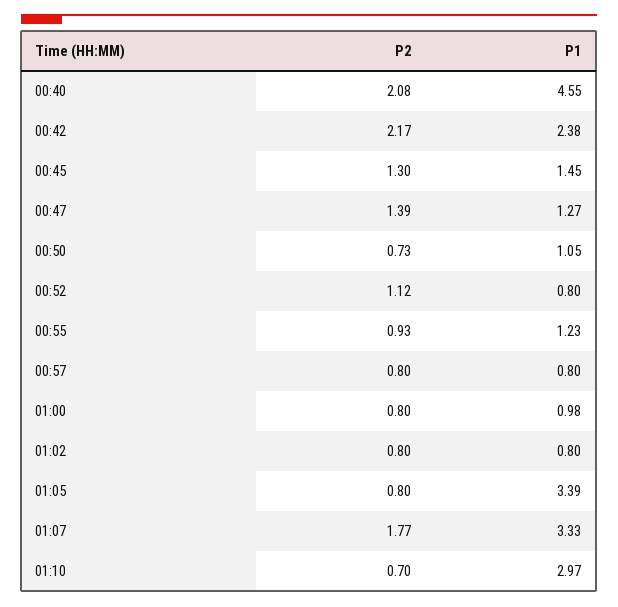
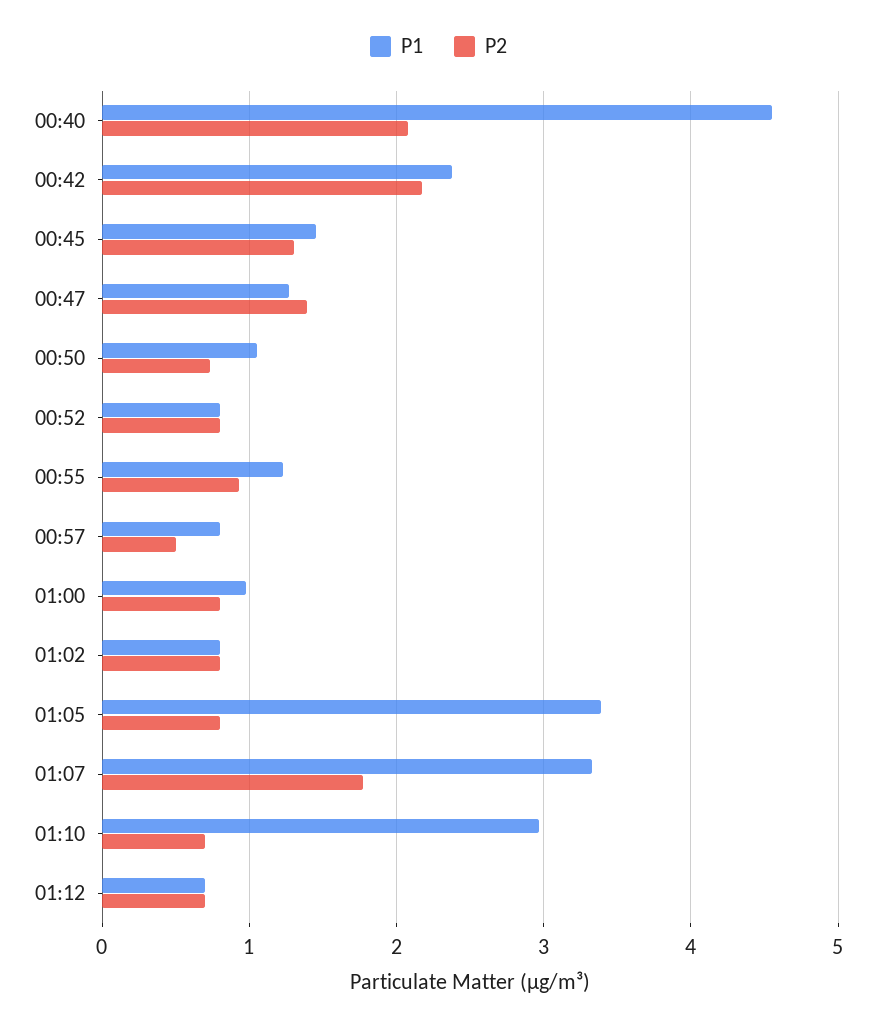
P2, 00:52: 1.12 -> 0.8
P2, 00:57: 0.8 -> 0.5
P1, 01:12: none -> 0.7
P2, 01:12: none -> 0.7

